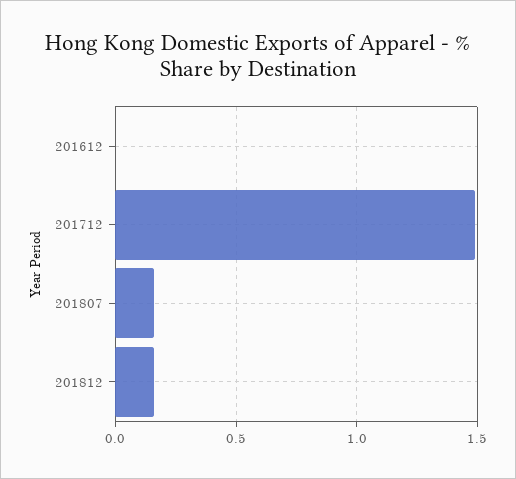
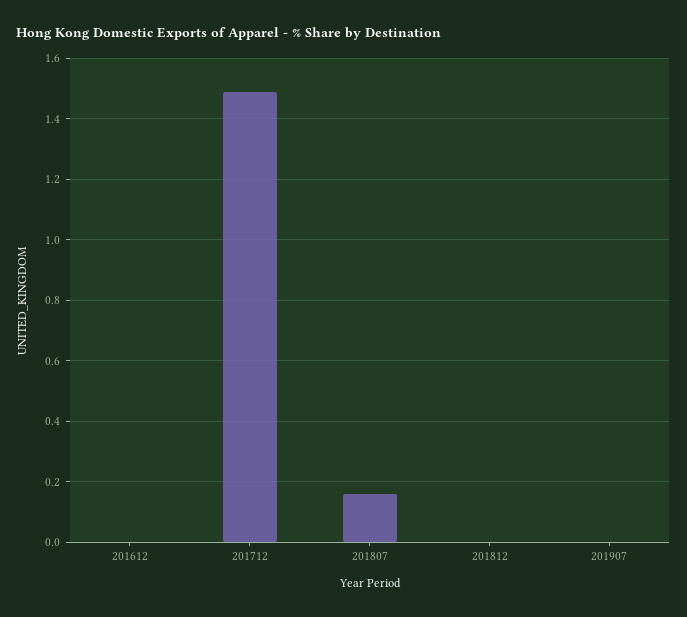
201812: 0.15 -> 0
201907: none -> 0

